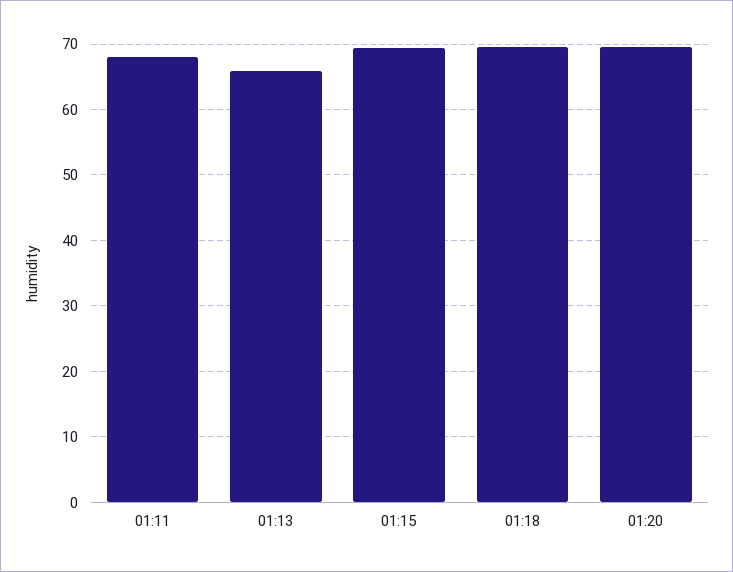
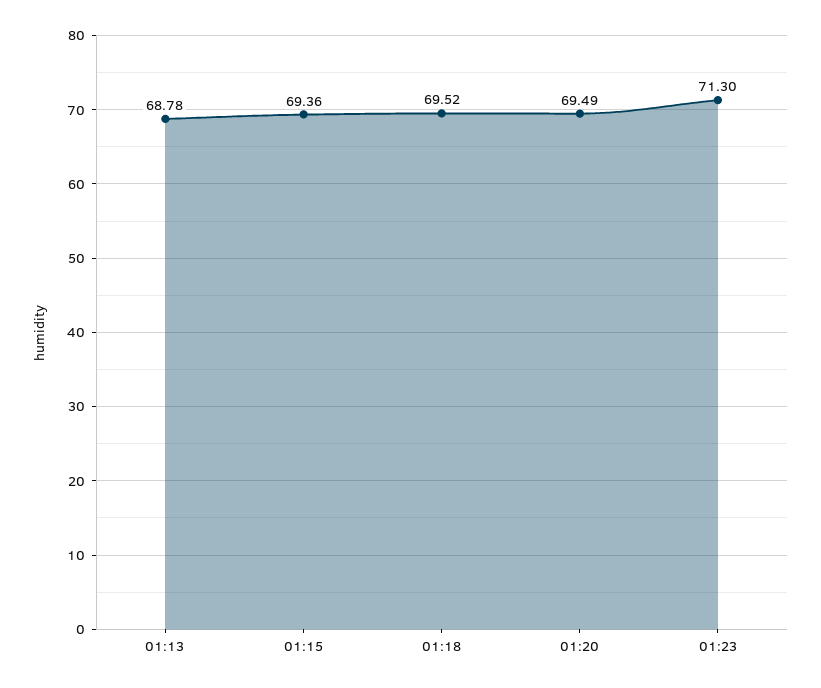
01:11: 68 -> none
01:13: 66 -> 68.78
01:23: none -> 71.3

